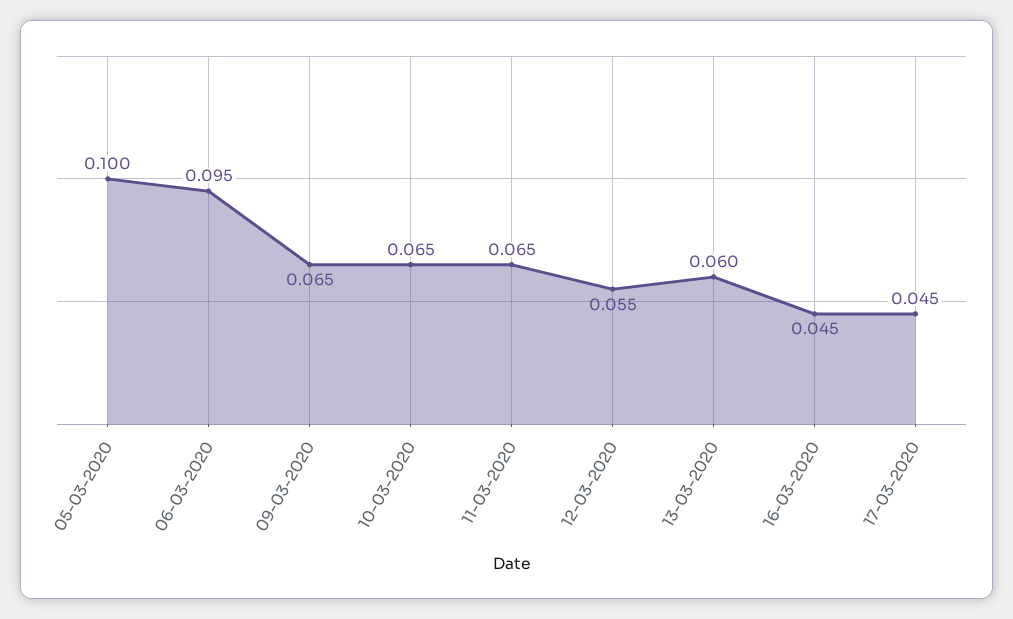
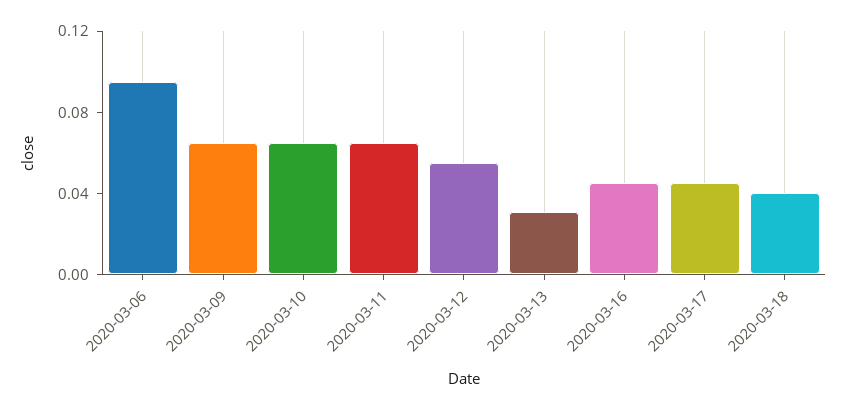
05-03-2020: 0.1 -> none
13-03-2020: 0.06 -> 0.03
2020-03-18: none -> 0.04

